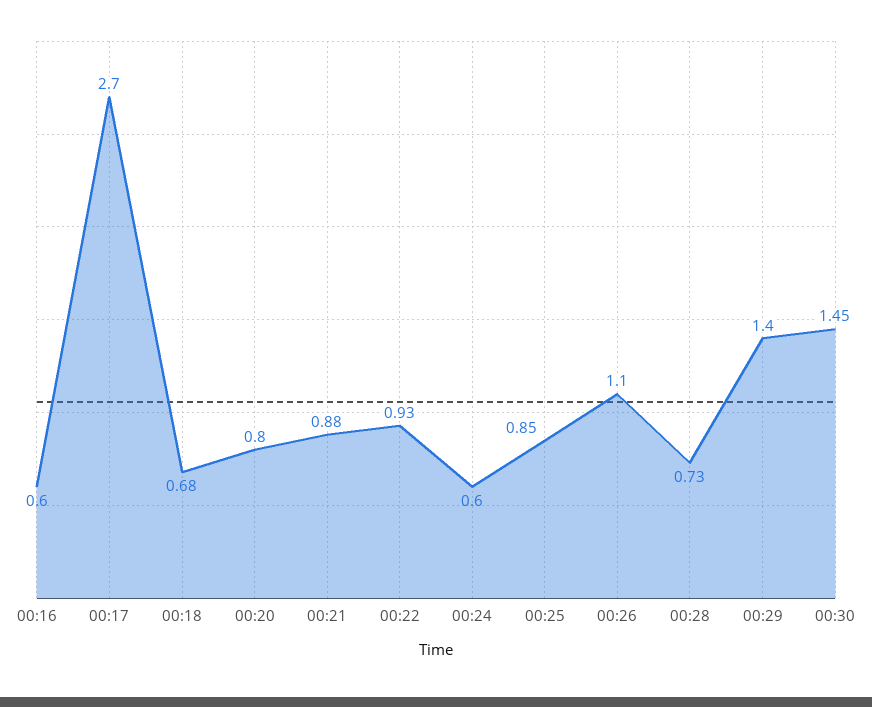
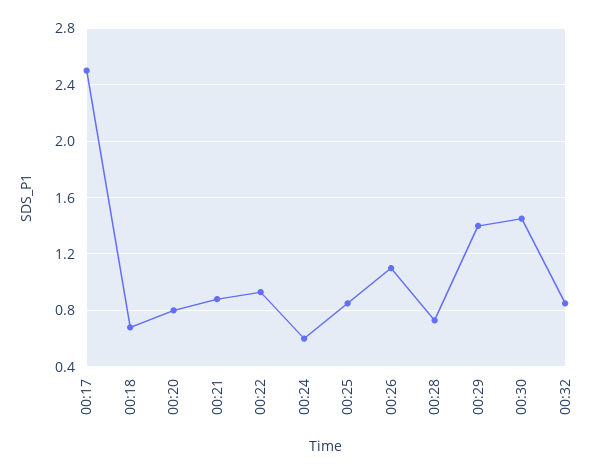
00:16: 0.6 -> none
00:17: 2.7 -> 2.5
00:32: none -> 0.85

